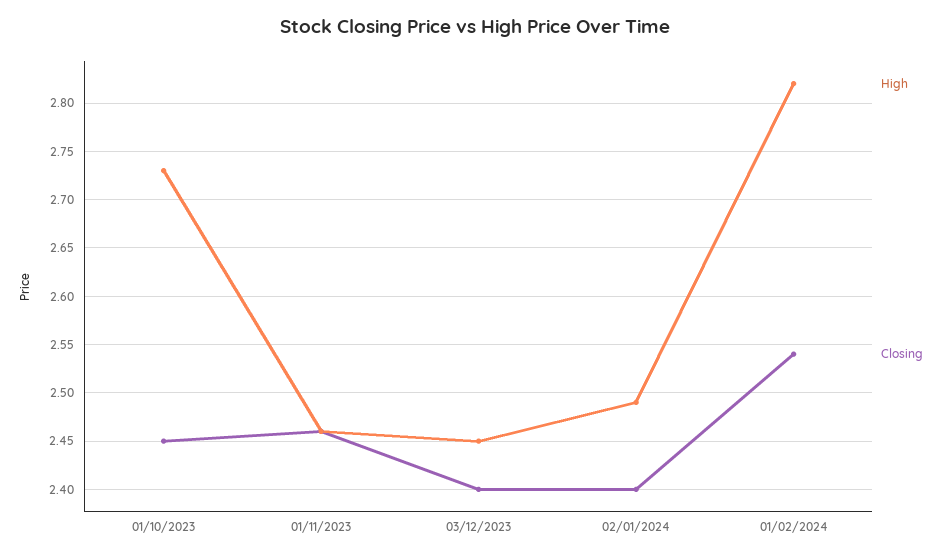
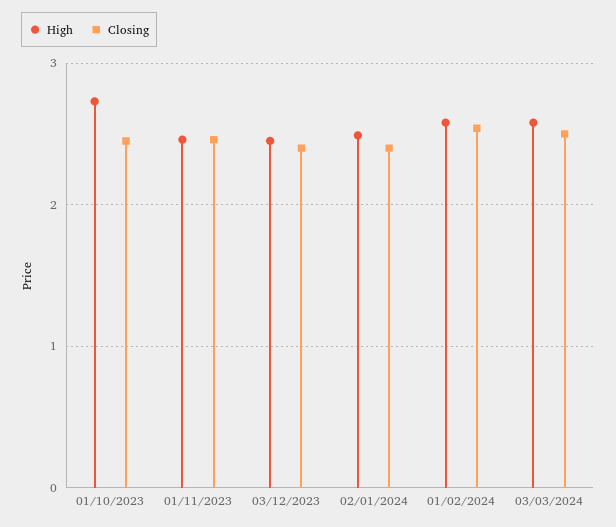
High, 01/02/2024: 2.82 -> 2.6
High, 03/03/2024: none -> 2.6
Closing, 03/03/2024: none -> 2.5

